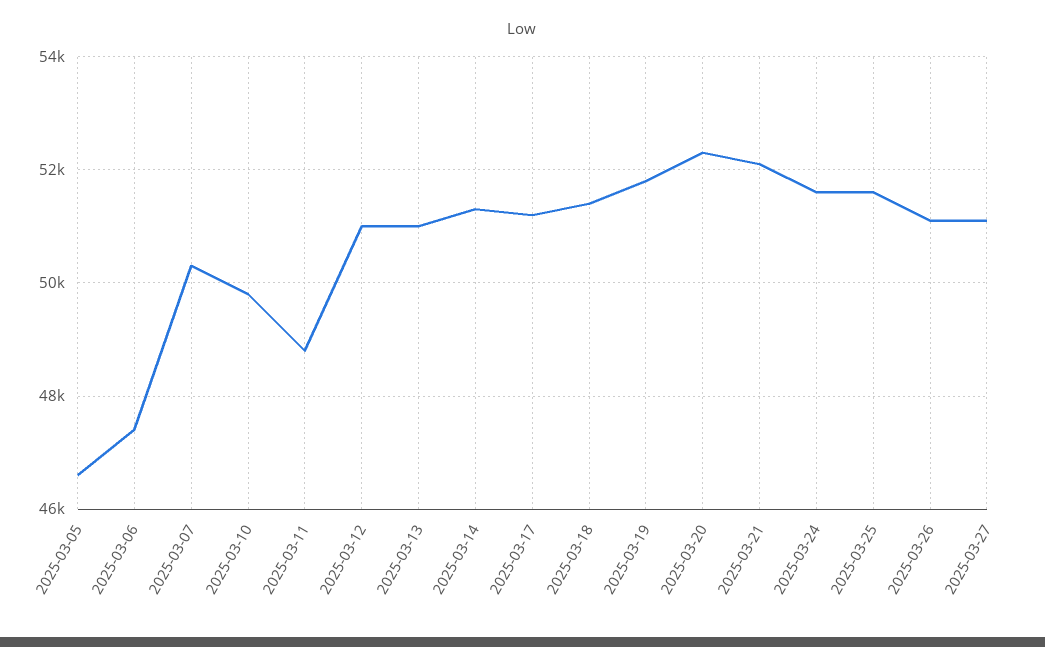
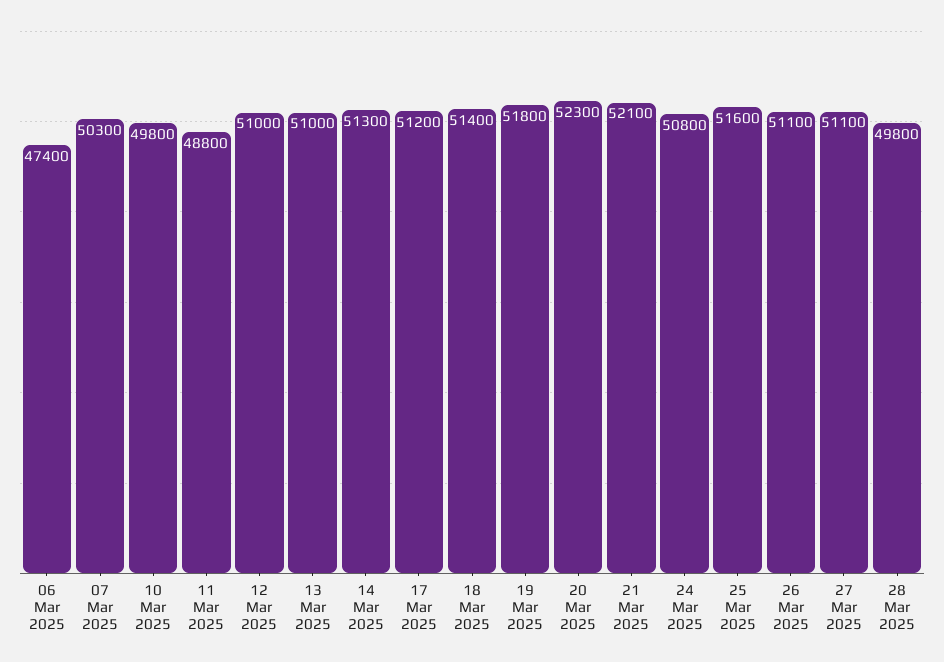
2025-03-05: 46600 -> none
2025-03-24: 51600 -> 50800
28 Mar 2025: none -> 49800

